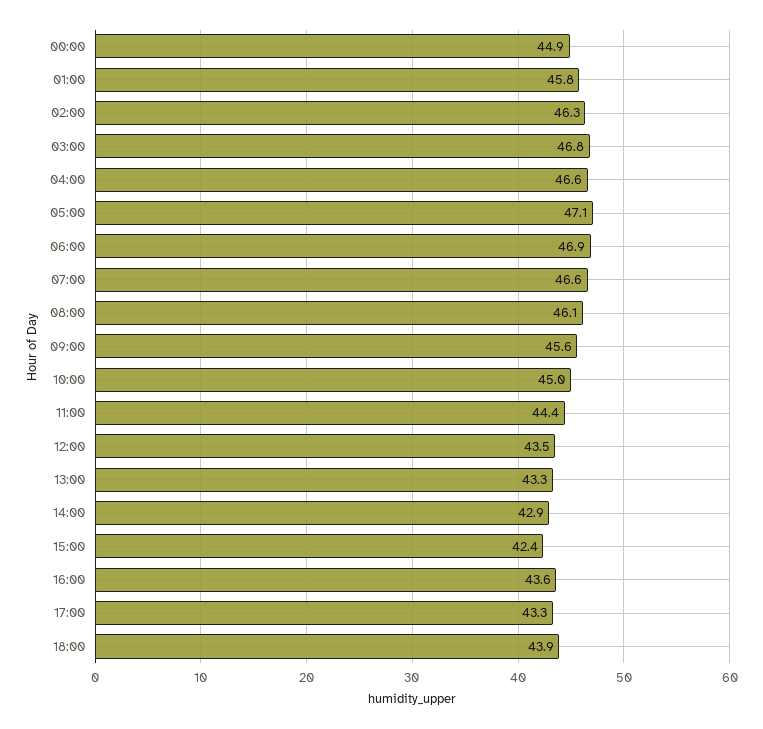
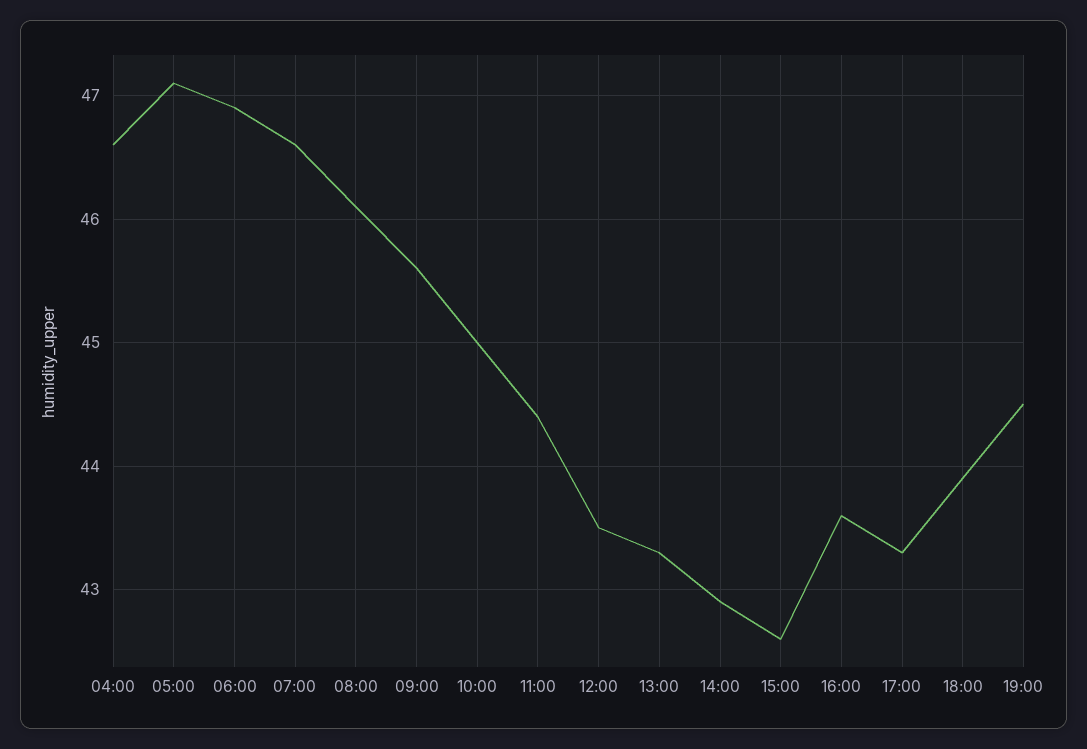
00:00: 44.9 -> none
01:00: 45.8 -> none
02:00: 46.3 -> none
03:00: 46.8 -> none
15:00: 42.4 -> 42.6
19:00: none -> 44.5

